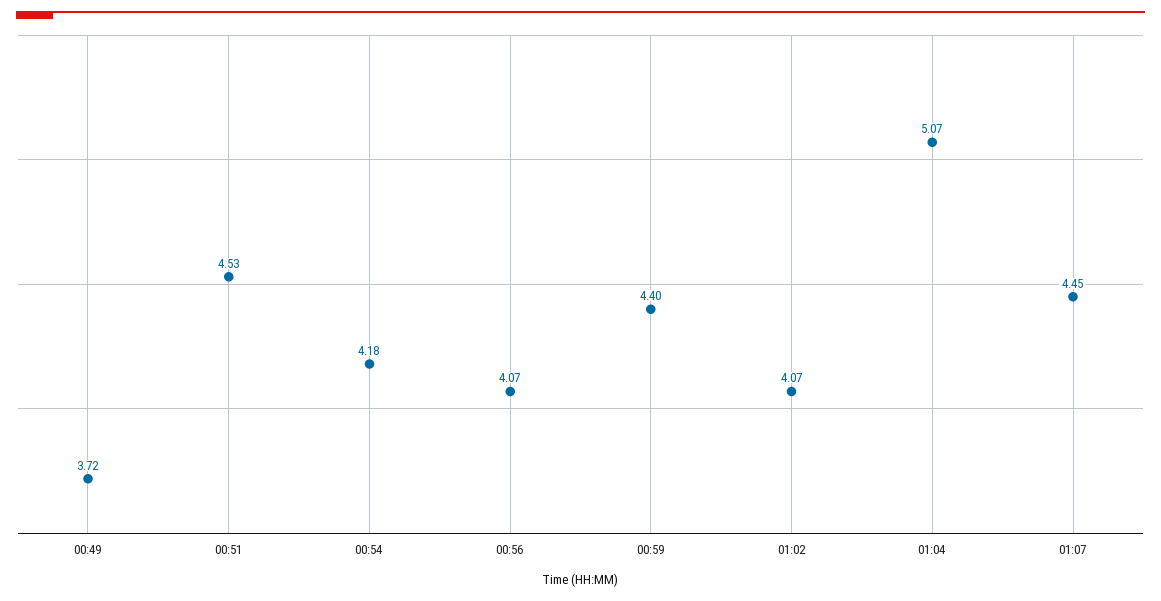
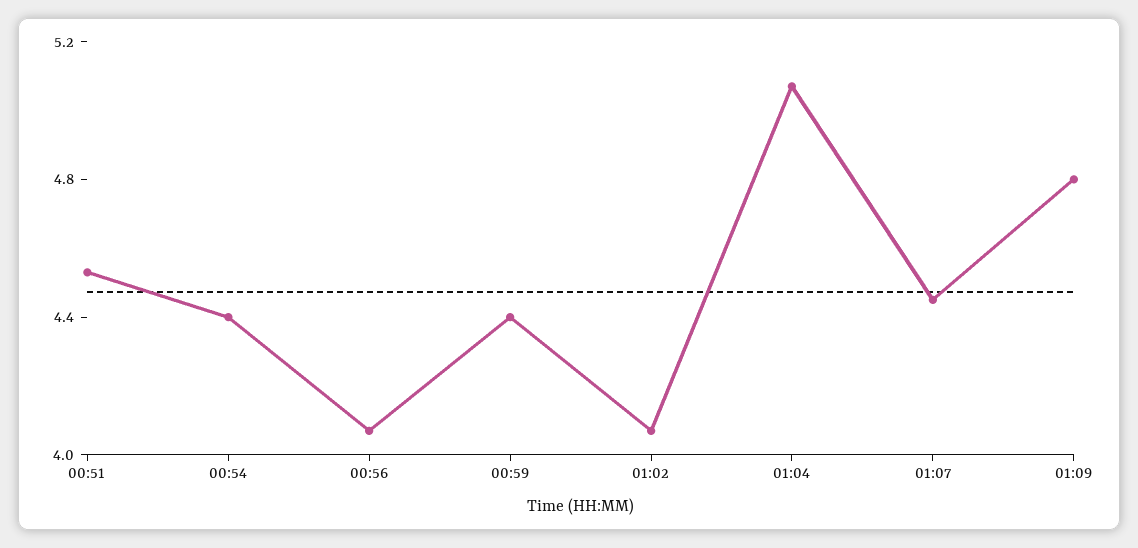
00:49: 3.72 -> none
00:54: 4.18 -> 4.4
01:09: none -> 4.8

